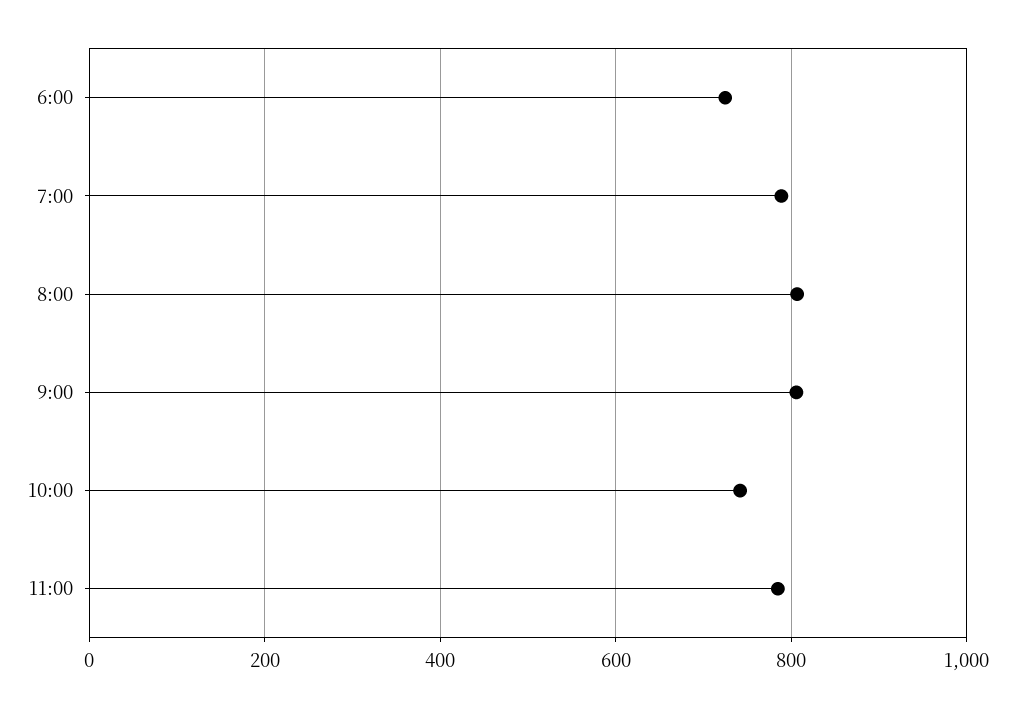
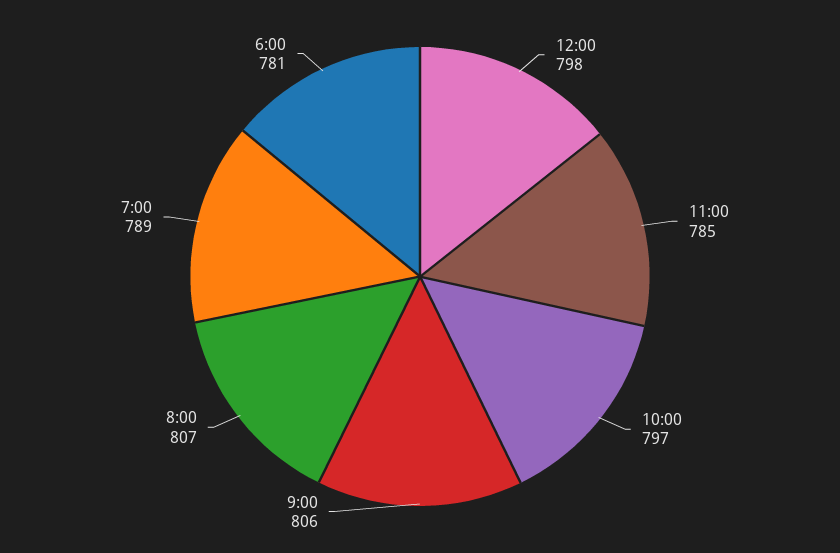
6:00: 720 -> 781
10:00: 740 -> 797
12:00: none -> 798

